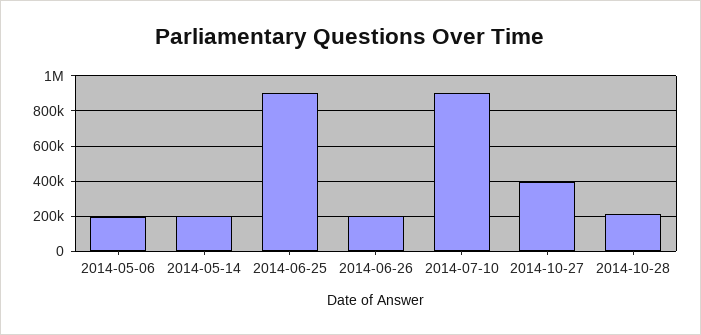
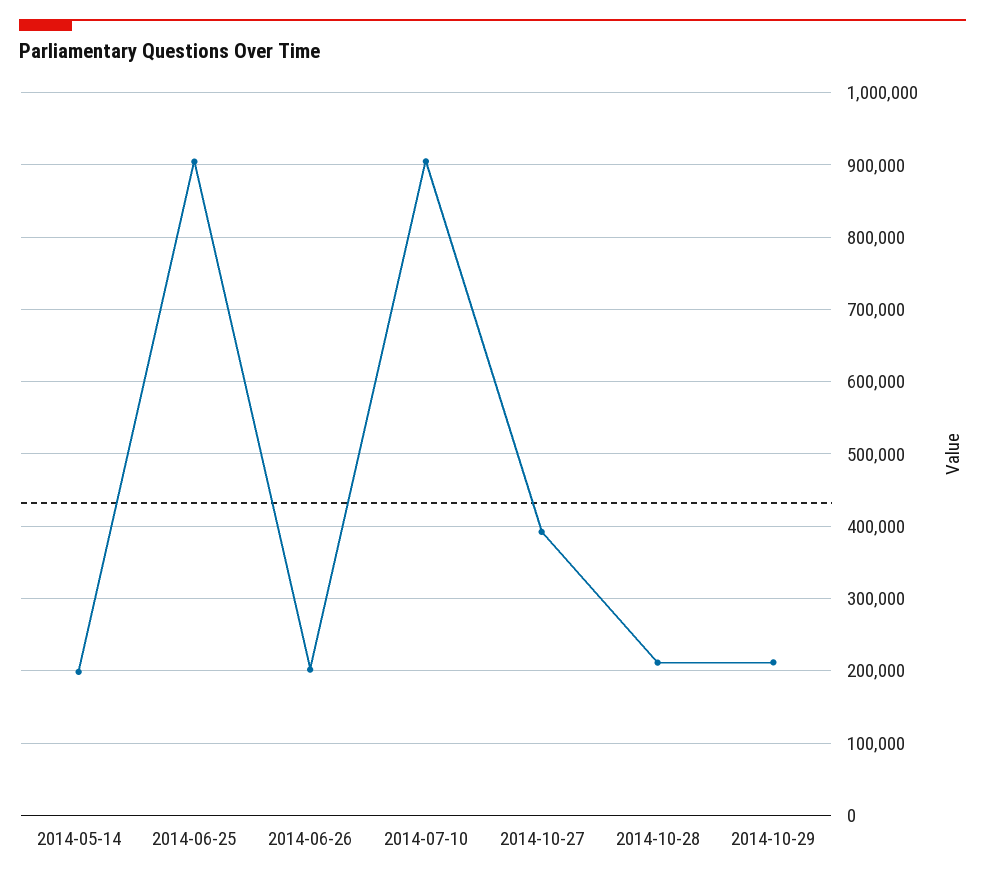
2014-05-06: 200000 -> none
2014-10-29: none -> 210000

